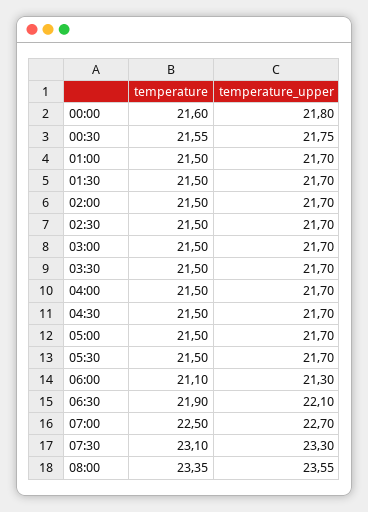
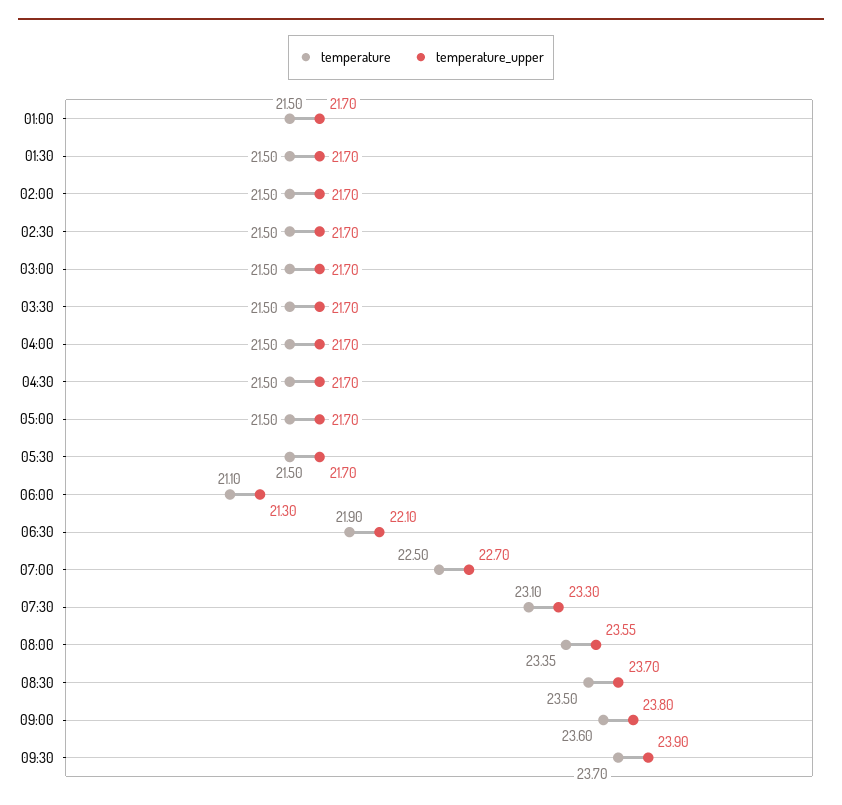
temperature, 00:00: 21.6 -> none
temperature_upper, 00:00: 21.8 -> none
temperature, 00:30: 21.55 -> none
temperature_upper, 00:30: 21.75 -> none
temperature, 08:30: none -> 23.5
temperature_upper, 08:30: none -> 23.7
temperature, 09:00: none -> 23.6
temperature_upper, 09:00: none -> 23.8
temperature, 09:30: none -> 23.7
temperature_upper, 09:30: none -> 23.9

